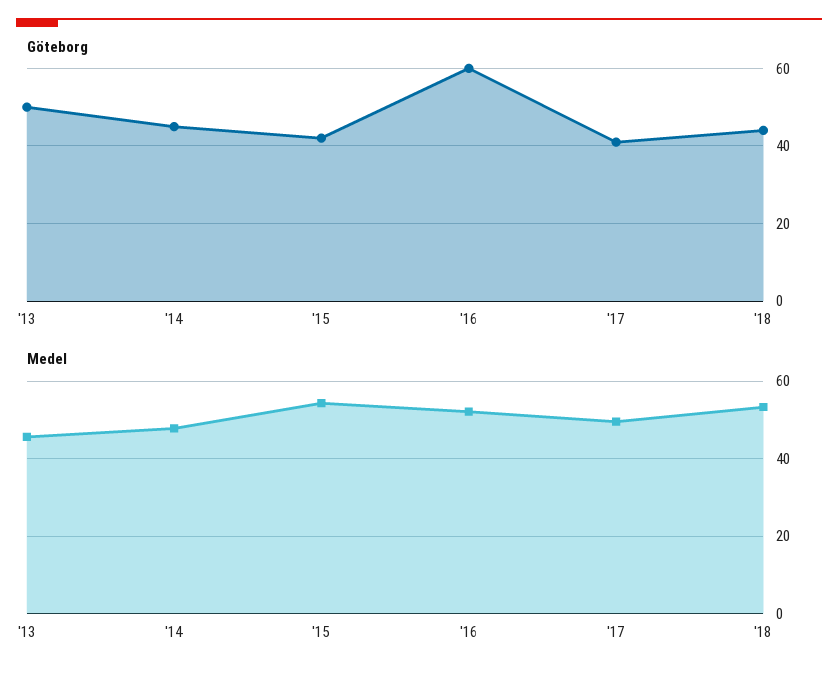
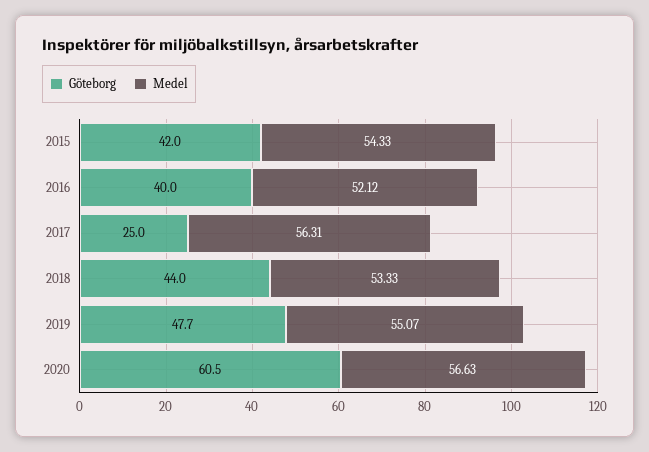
Göteborg, '13: 50 -> none
Göteborg, '14: 45 -> none
Göteborg, '16: 60 -> 40
Göteborg, '17: 40 -> 25
Medel, '13: 46 -> none
Medel, '14: 48 -> none
Medel, '17: 50 -> 56.31
Göteborg, 2019: none -> 47.7
Medel, 2019: none -> 55.07
Göteborg, 2020: none -> 60.5
Medel, 2020: none -> 56.63

